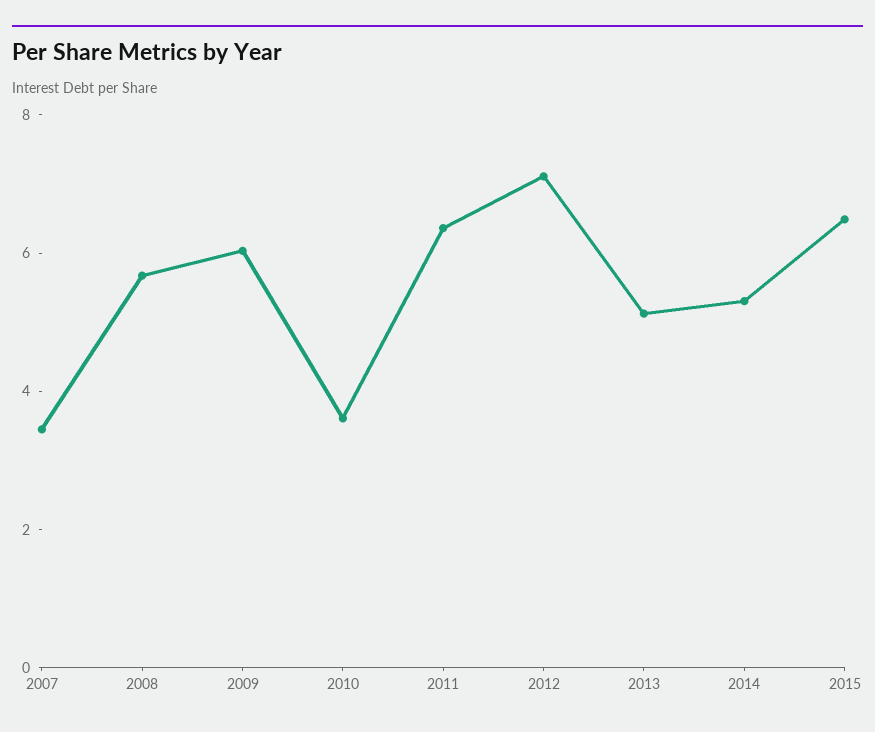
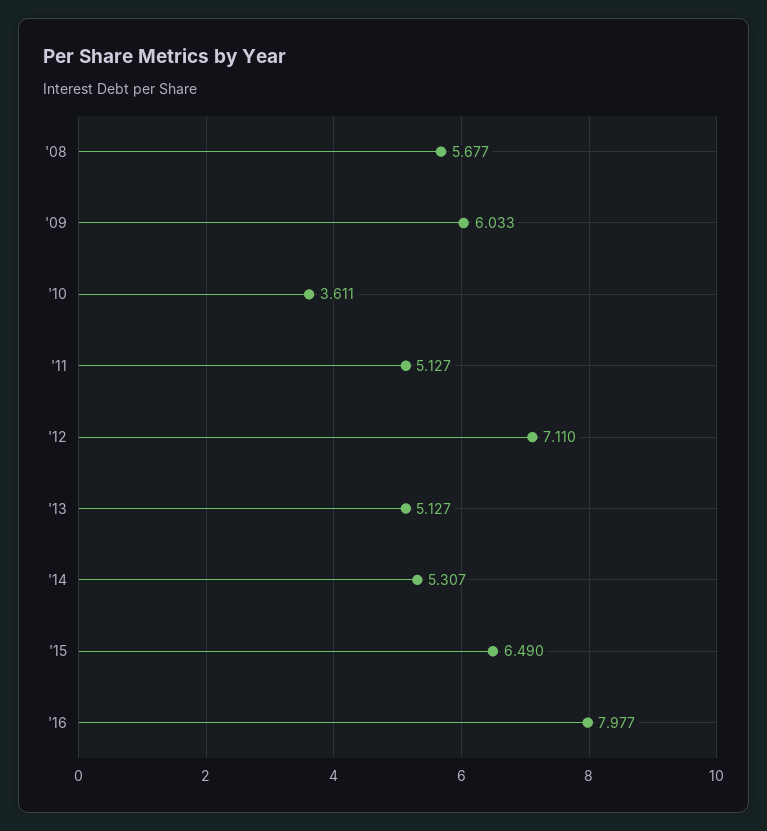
2007: 3.5 -> none
2011: 6.5 -> 5.127
'16: none -> 7.977

